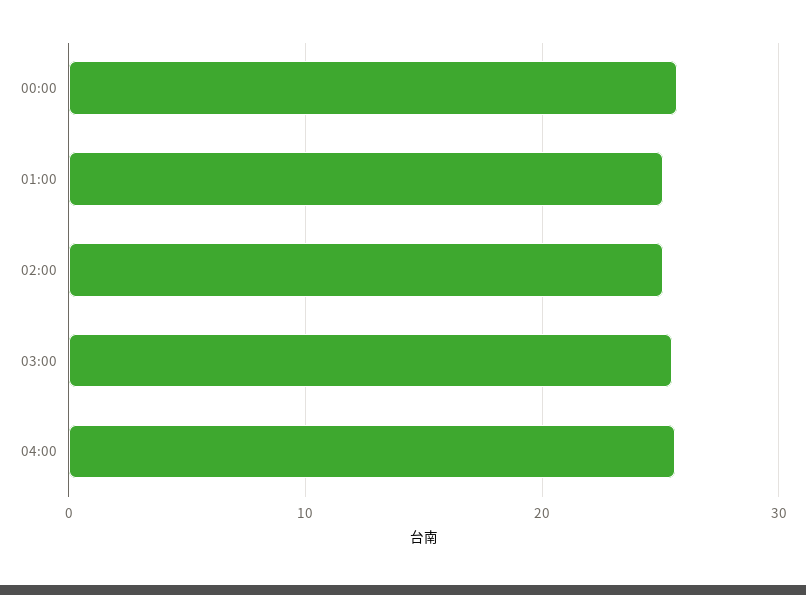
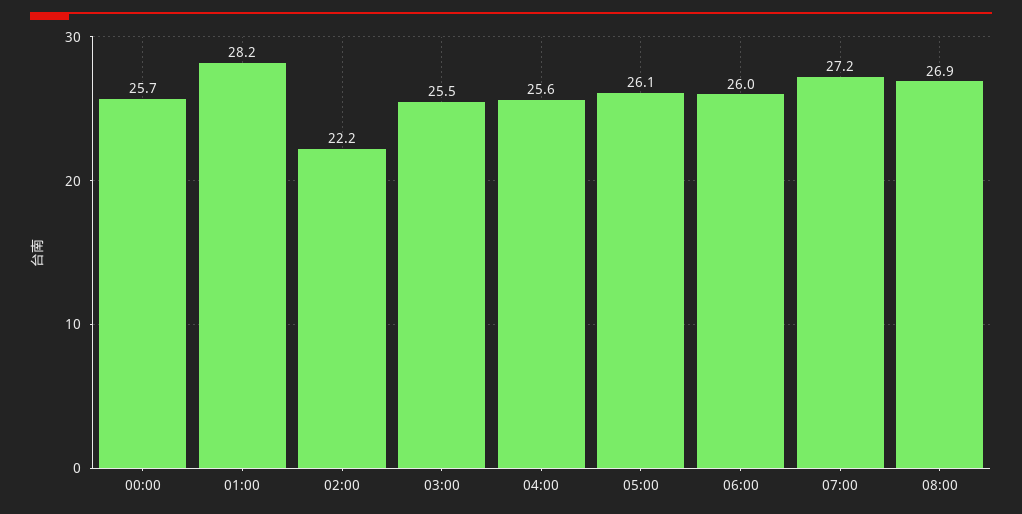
01:00: 25 -> 28.2
02:00: 25 -> 22.2
05:00: none -> 26.1
06:00: none -> 26
07:00: none -> 27.2
08:00: none -> 26.9

